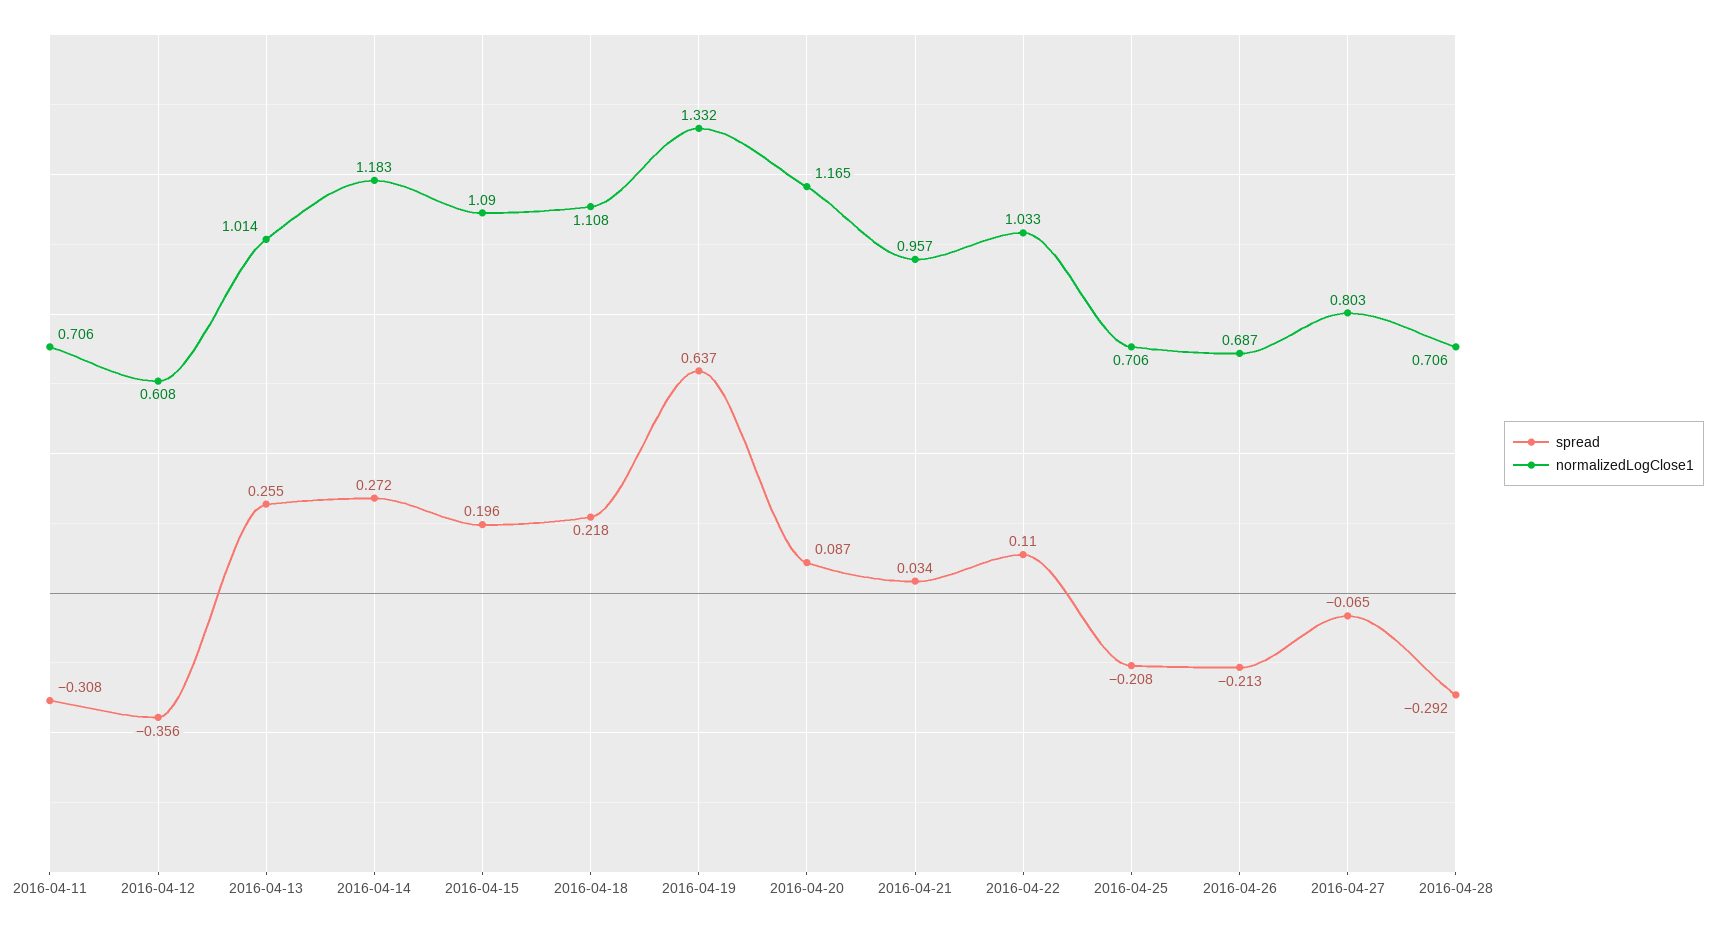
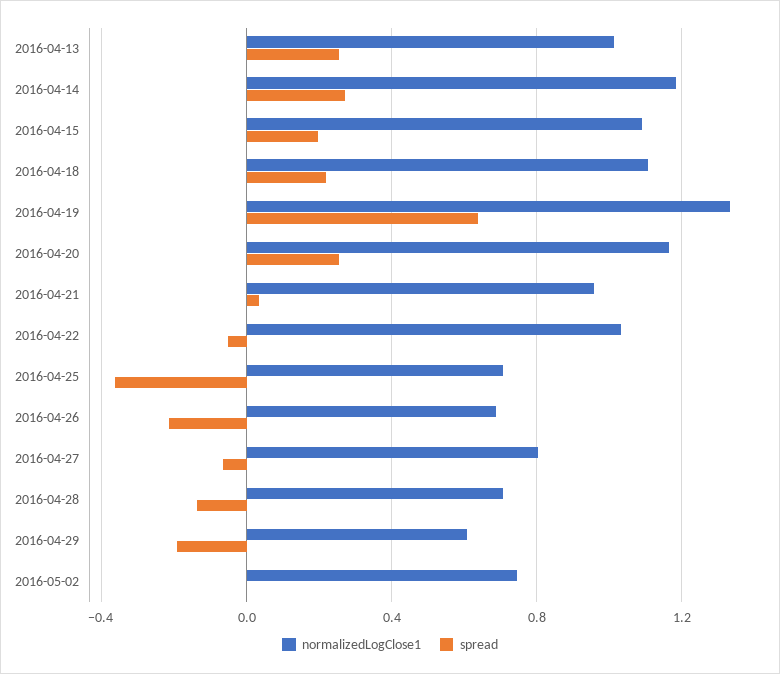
spread, 2016-04-11: -0.308 -> none
normalizedLogClose1, 2016-04-11: 0.706 -> none
spread, 2016-04-12: -0.356 -> none
normalizedLogClose1, 2016-04-12: 0.608 -> none
spread, 2016-04-20: 0.087 -> 0.25
spread, 2016-04-22: 0.11 -> -0.05
spread, 2016-04-25: -0.208 -> -0.35
spread, 2016-04-28: -0.292 -> -0.15
normalizedLogClose1, 2016-04-29: none -> 0.6
spread, 2016-04-29: none -> -0.2
normalizedLogClose1, 2016-05-02: none -> 0.75
spread, 2016-05-02: none -> 0

